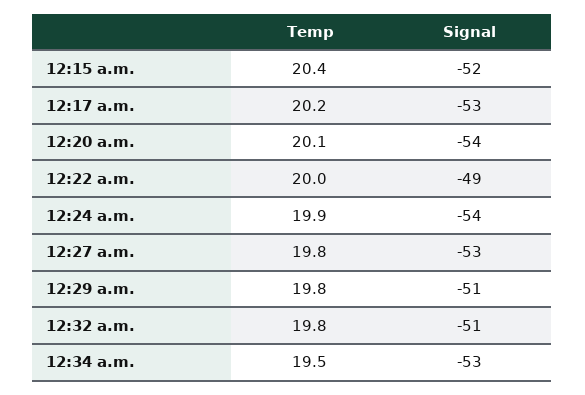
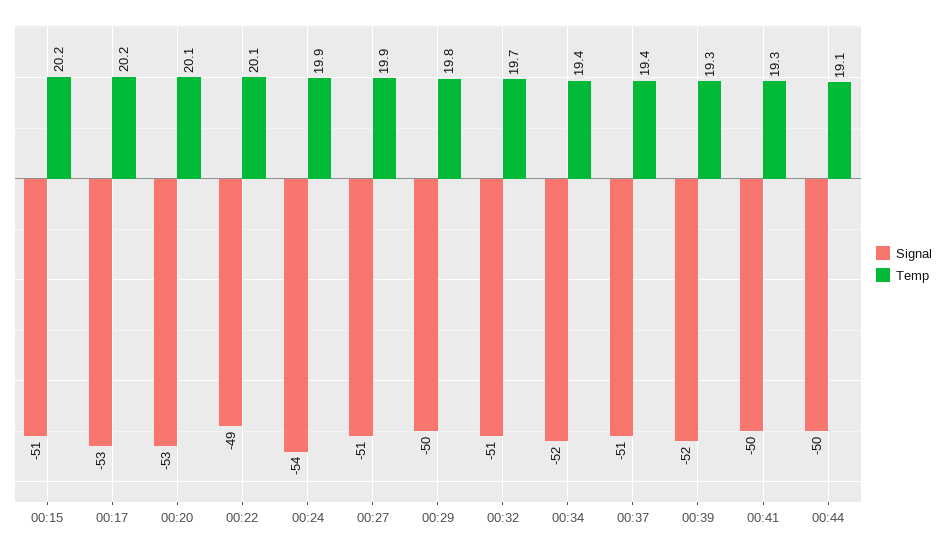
Temp, 12:15 a.m.: 20.4 -> 20.2
Signal, 12:15 a.m.: -52 -> -51
Signal, 12:20 a.m.: -54 -> -53
Temp, 12:22 a.m.: 20 -> 20.1
Temp, 12:27 a.m.: 19.8 -> 19.9
Signal, 12:27 a.m.: -53 -> -51
Signal, 12:29 a.m.: -51 -> -50
Temp, 12:32 a.m.: 19.8 -> 19.7
Temp, 12:34 a.m.: 19.5 -> 19.4
Signal, 12:34 a.m.: -53 -> -52
Signal, 00:37: none -> -51
Temp, 00:37: none -> 19.4
Signal, 00:39: none -> -52
Temp, 00:39: none -> 19.3
Signal, 00:41: none -> -50
Temp, 00:41: none -> 19.3
Signal, 00:44: none -> -50
Temp, 00:44: none -> 19.1

